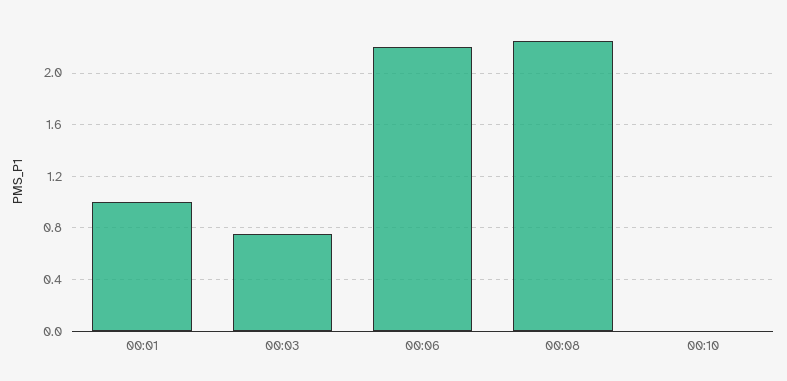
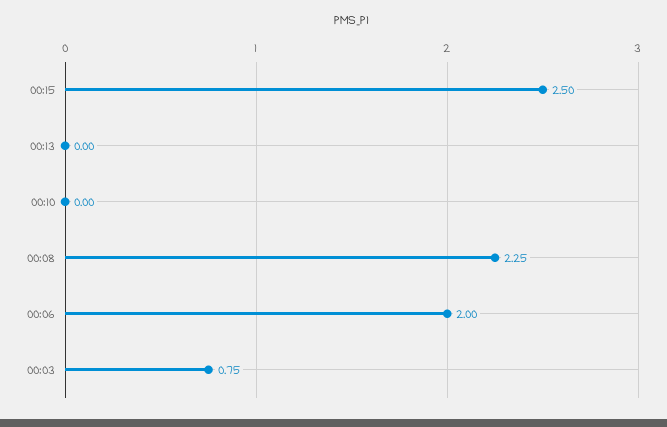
00:01: 1 -> none
00:06: 2.2 -> 2
00:15: none -> 2.5
00:13: none -> 0

